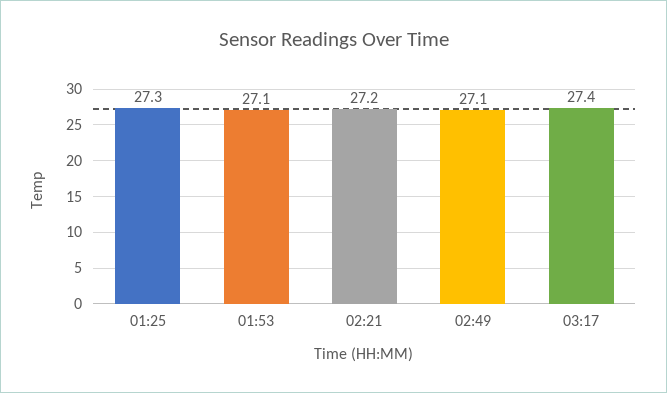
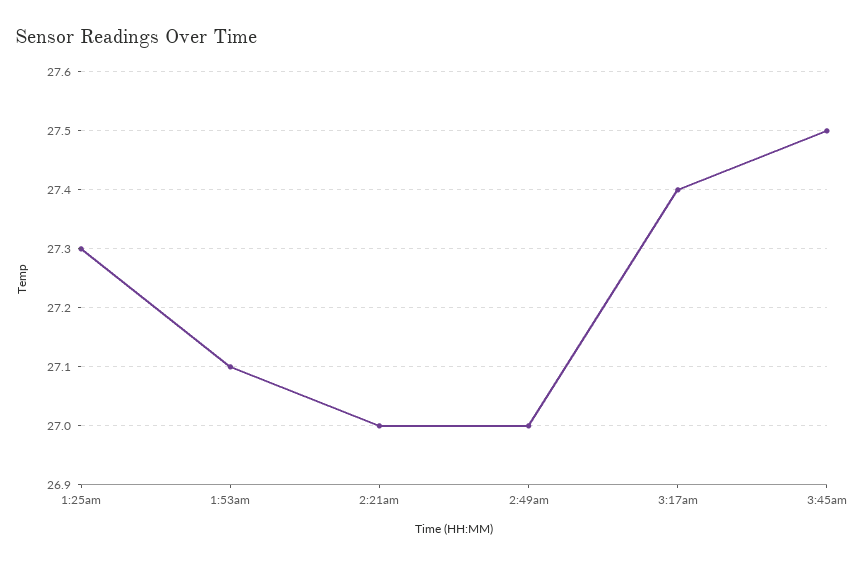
02:21: 27.2 -> 27
02:49: 27.1 -> 27
3:45am: none -> 27.5

